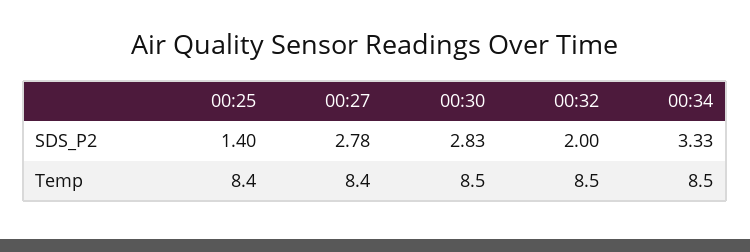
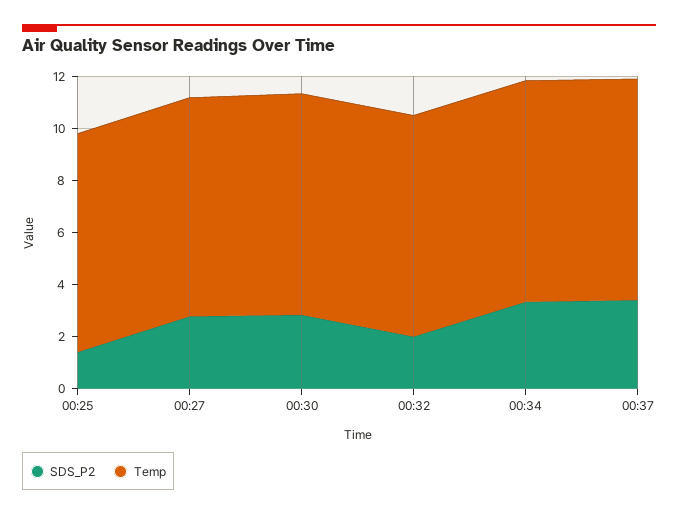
SDS_P2, 00:37: none -> 3.5
Temp, 00:37: none -> 8.5

